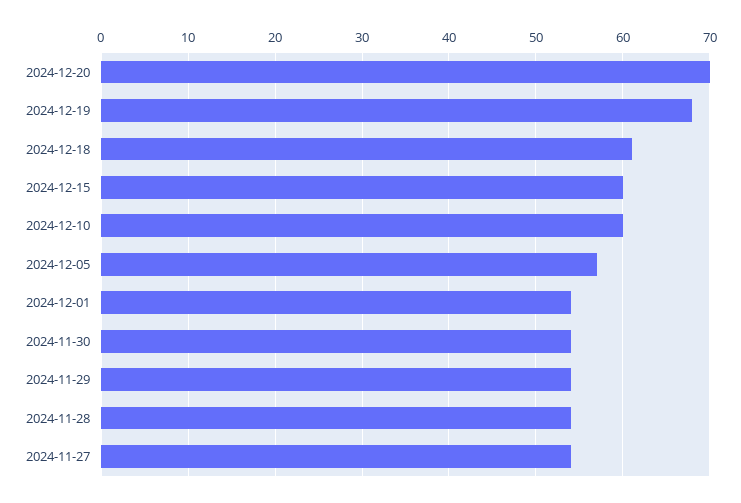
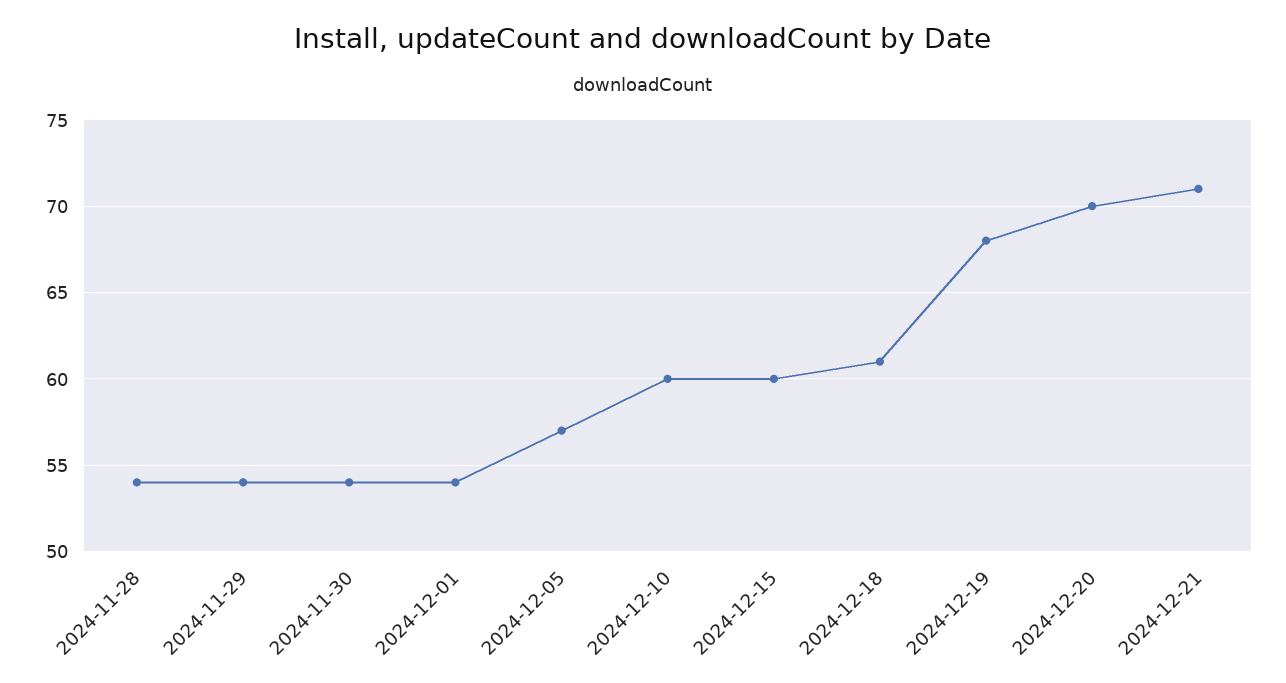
2024-11-27: 54 -> none
2024-12-21: none -> 71

